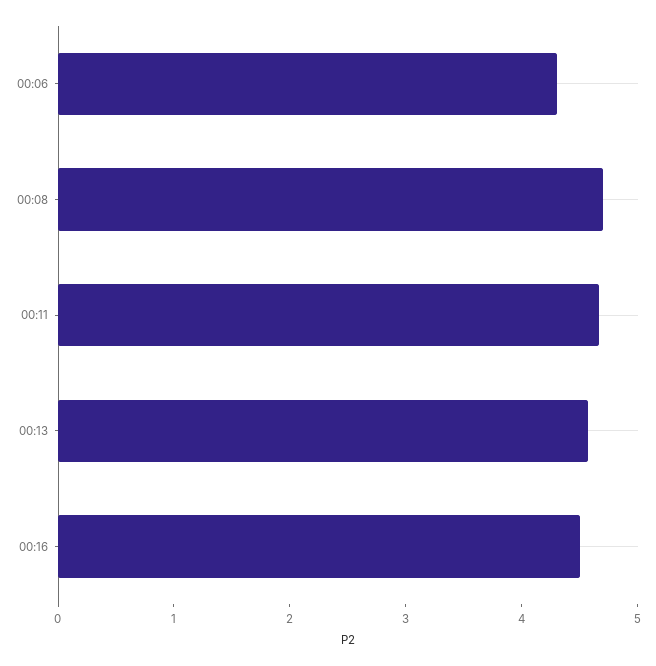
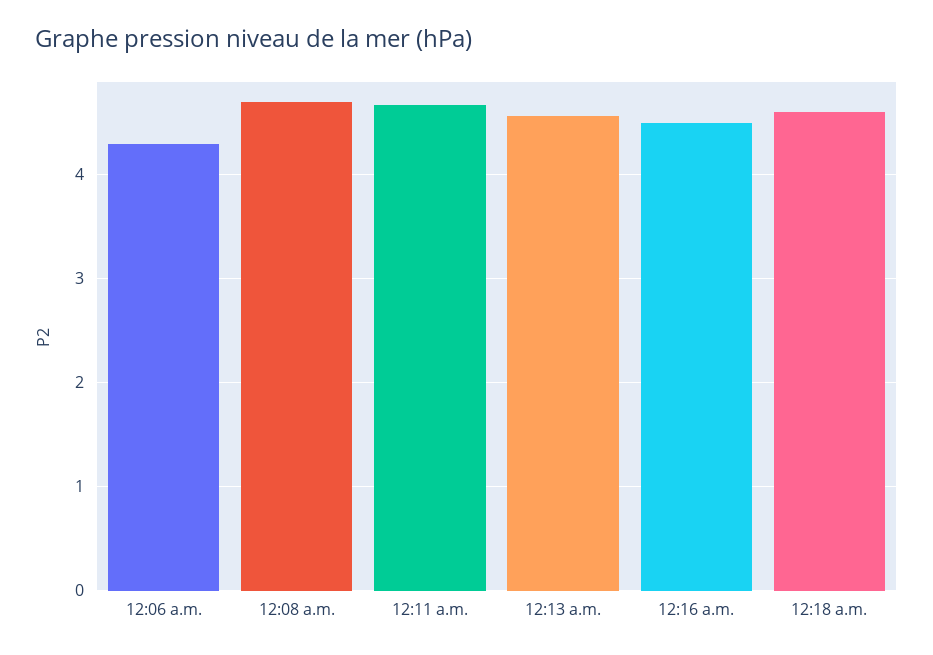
12:18 a.m.: none -> 4.6

